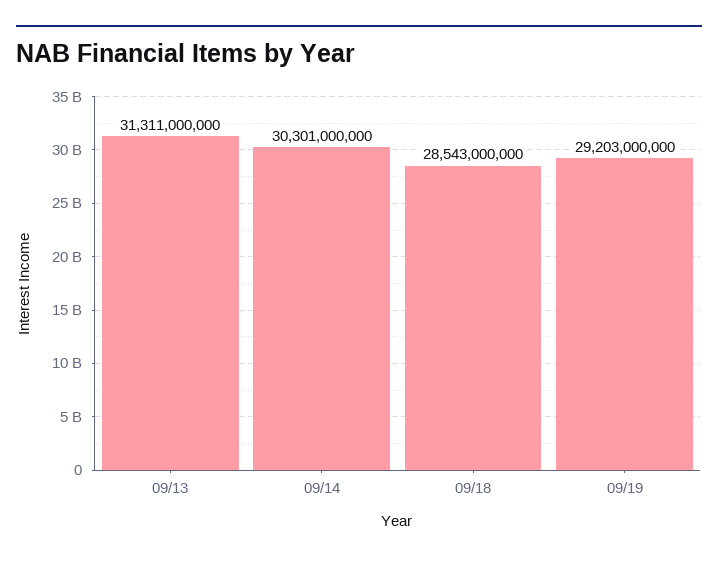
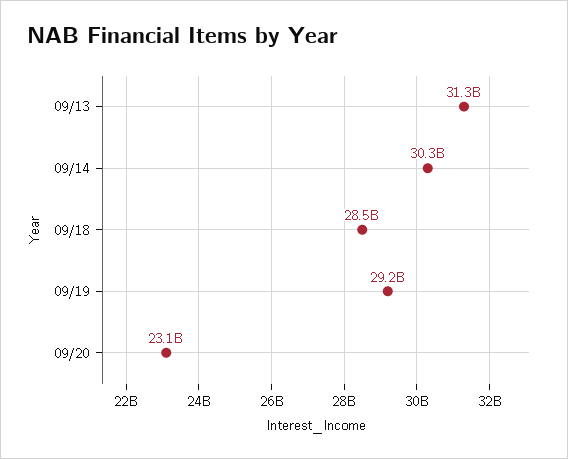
09/20: none -> 23100000000

